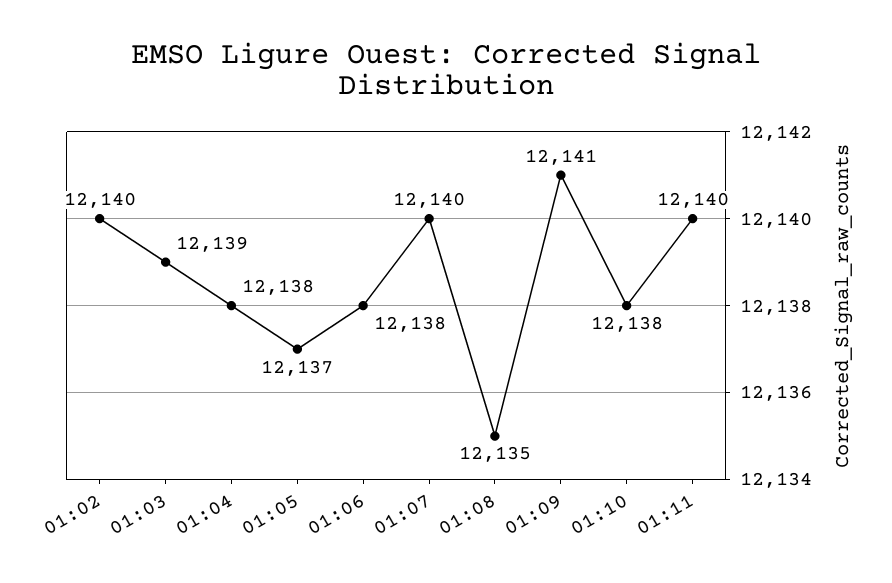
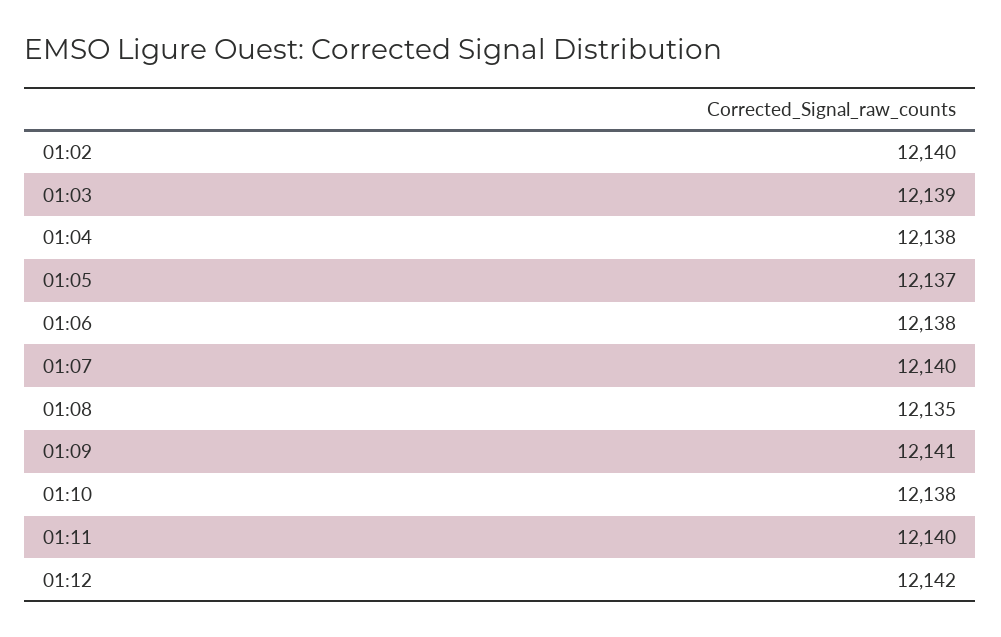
01:12: none -> 12142

